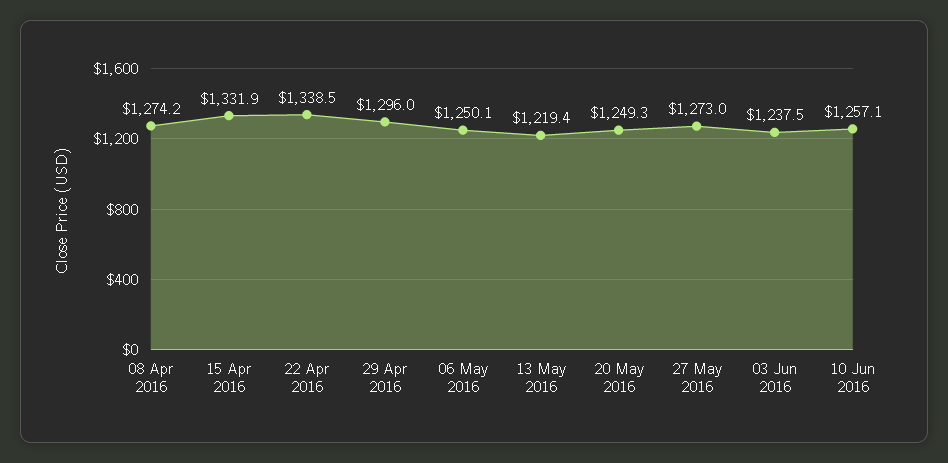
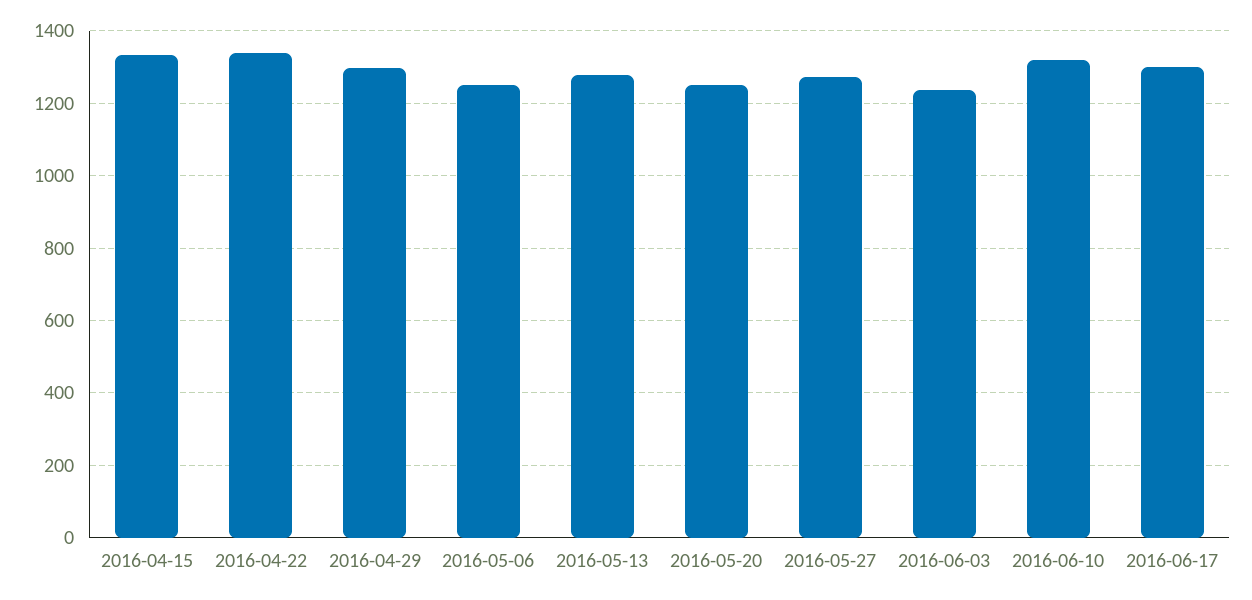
08 Apr 2016: 1274.2 -> none
13 May 2016: 1219.4 -> 1280
10 Jun 2016: 1257.1 -> 1320
2016-06-17: none -> 1300

